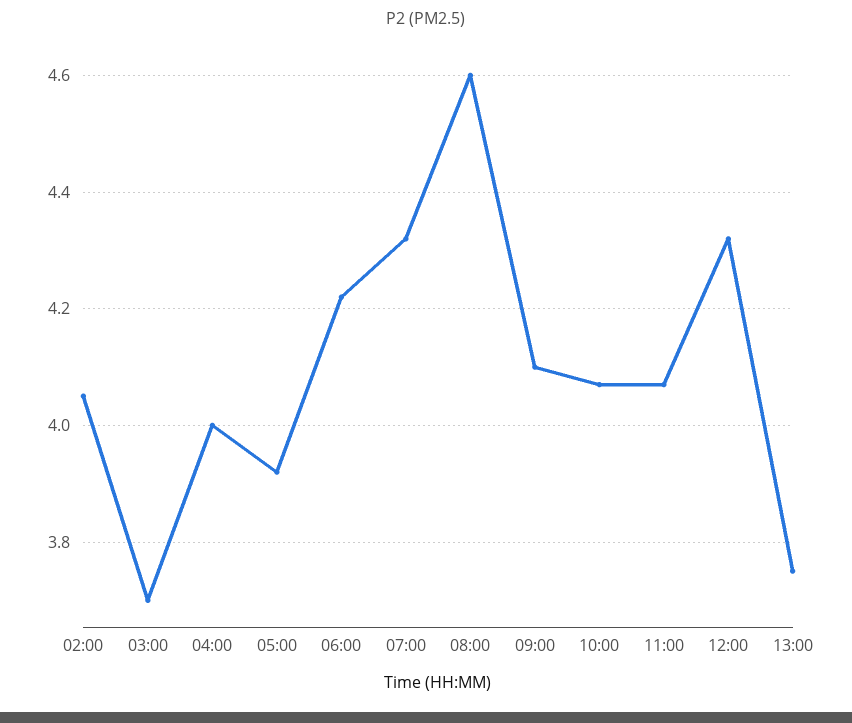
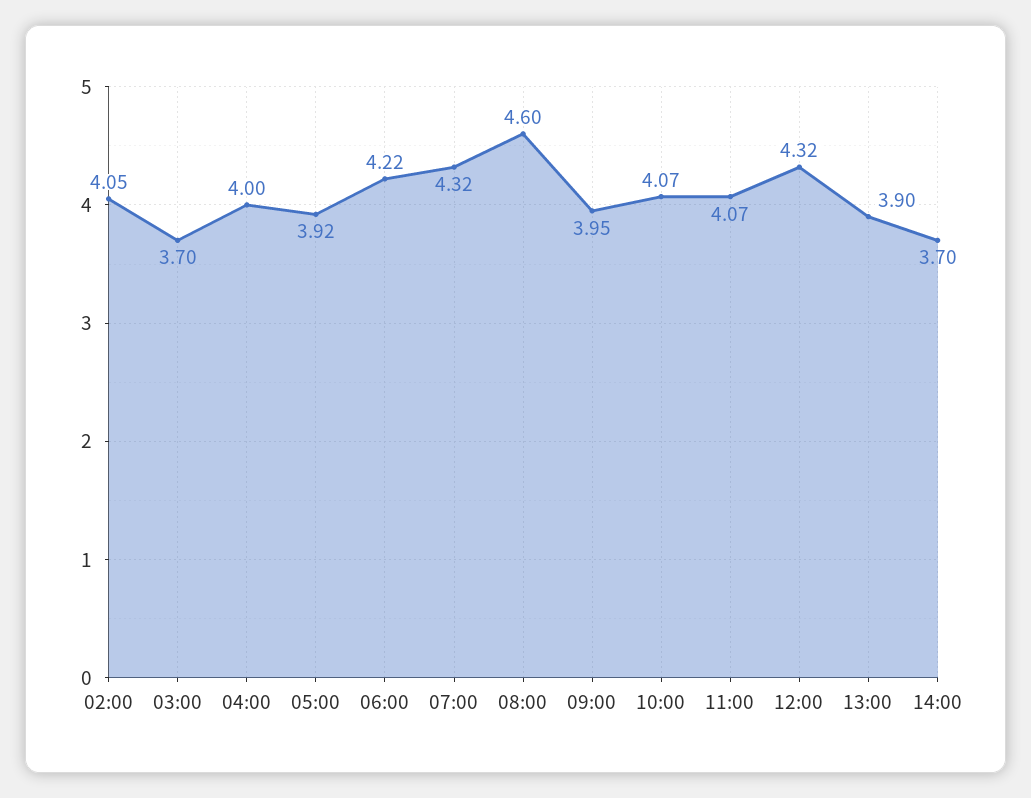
09:00: 4.1 -> 3.95
13:00: 3.75 -> 3.9
14:00: none -> 3.7

